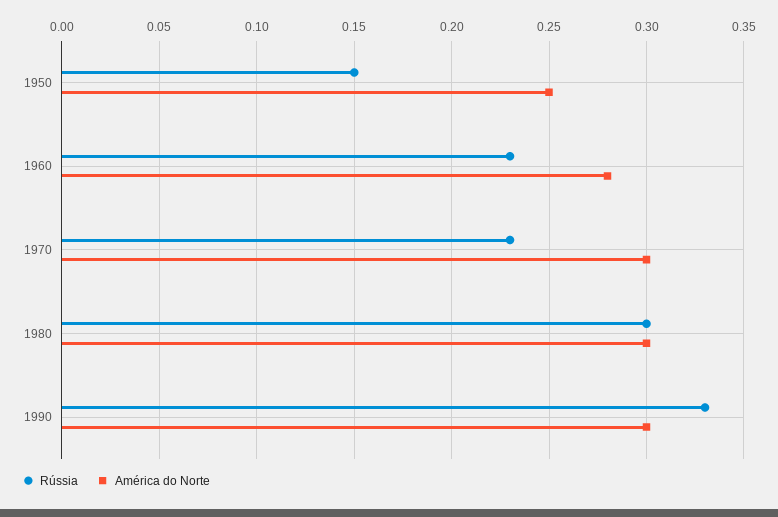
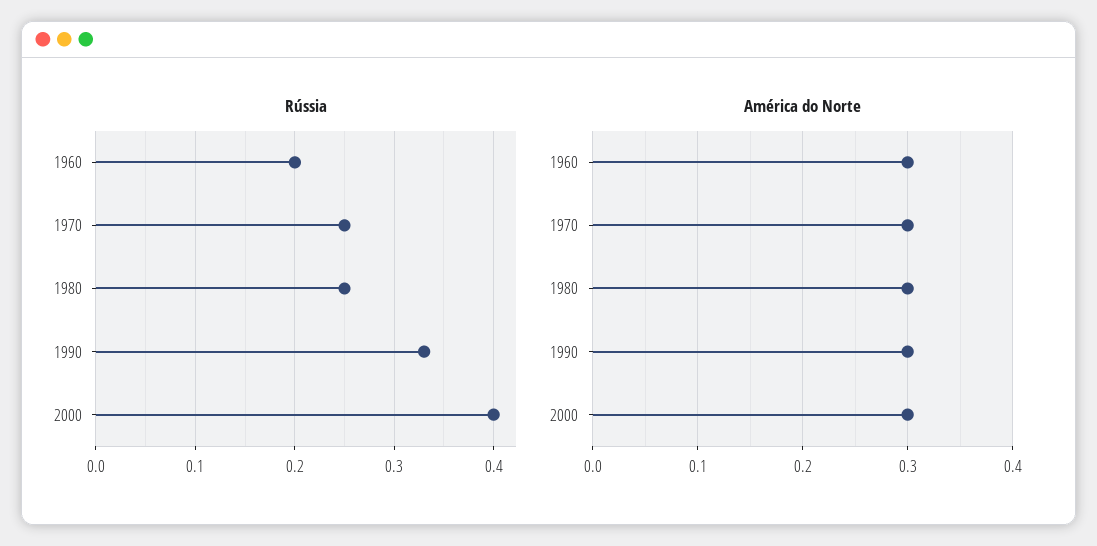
Rússia, 1950: 0.15 -> none
América do Norte, 1950: 0.25 -> none
Rússia, 1960: 0.23 -> 0.2
América do Norte, 1960: 0.28 -> 0.3
Rússia, 1970: 0.23 -> 0.25
Rússia, 1980: 0.3 -> 0.25
Rússia, 2000: none -> 0.4
América do Norte, 2000: none -> 0.3

